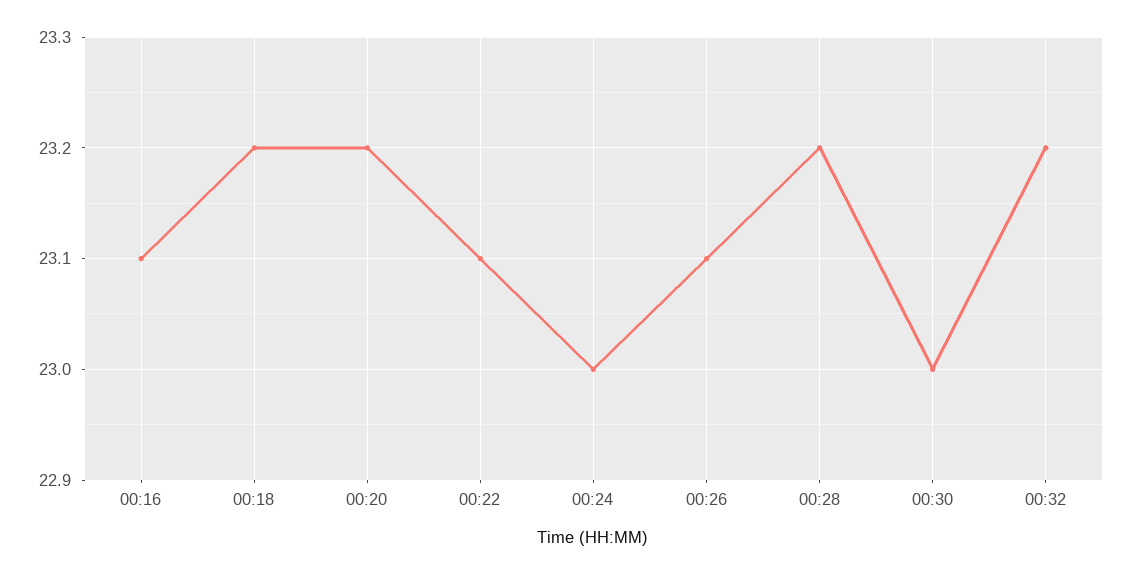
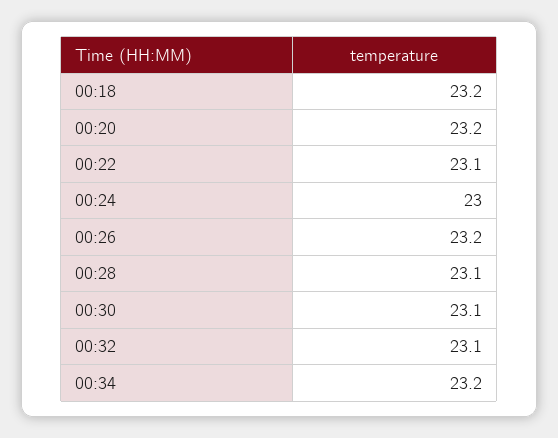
00:16: 23.1 -> none
00:26: 23.1 -> 23.2
00:28: 23.2 -> 23.1
00:30: 23 -> 23.1
00:32: 23.2 -> 23.1
00:34: none -> 23.2

